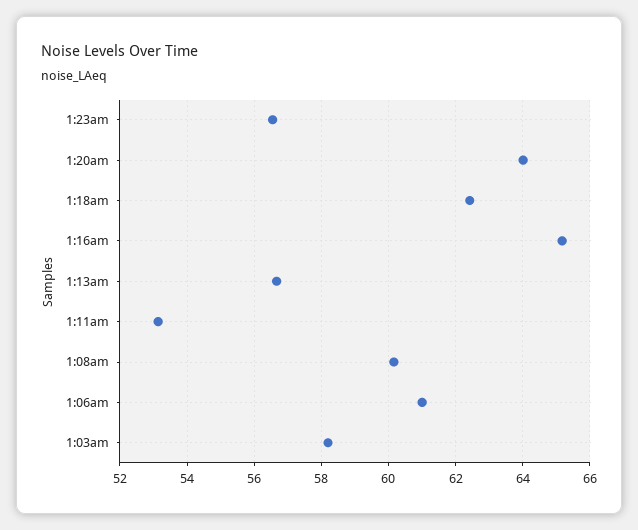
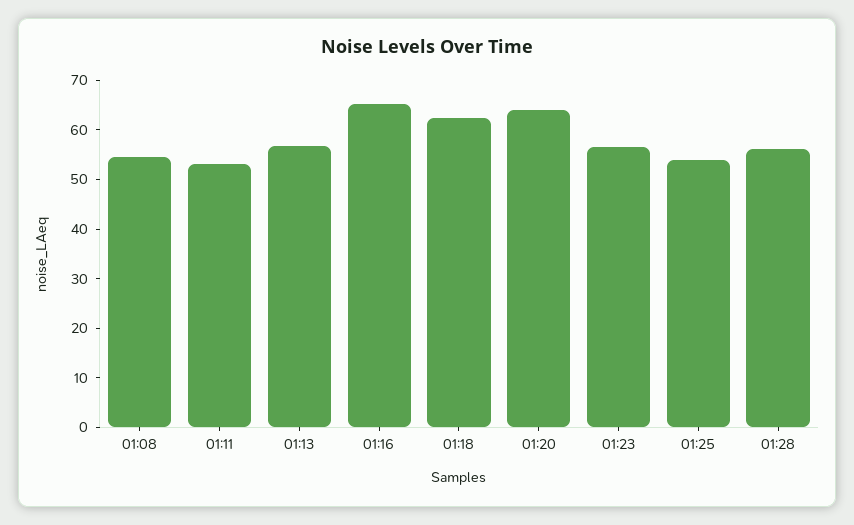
1:08am: 60.2 -> 54
1:06am: 61 -> none
1:03am: 58.2 -> none
01:25: none -> 54
01:28: none -> 56

